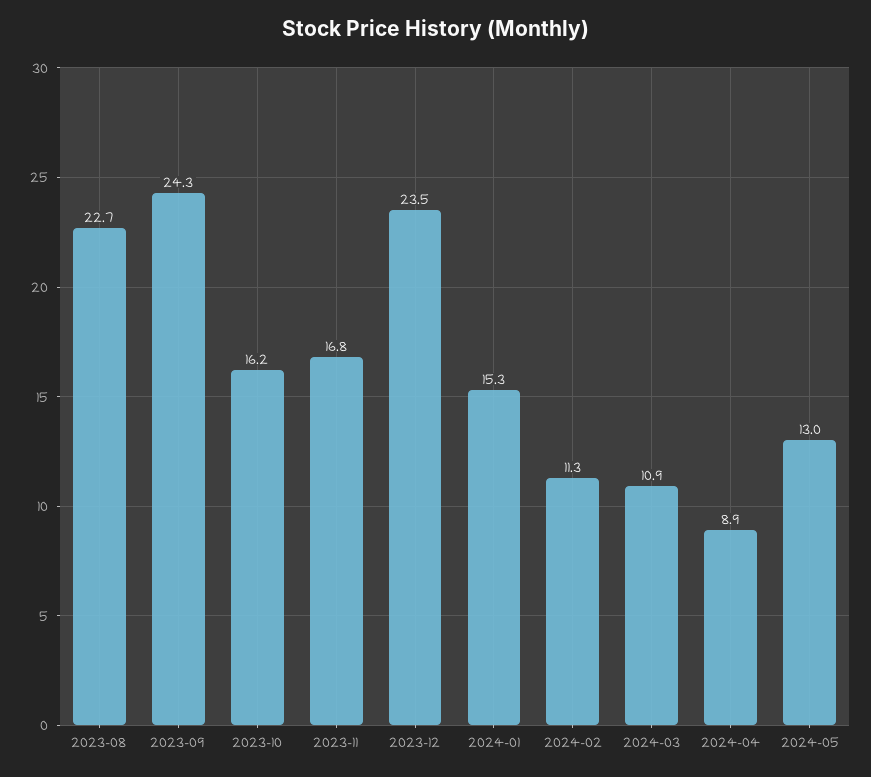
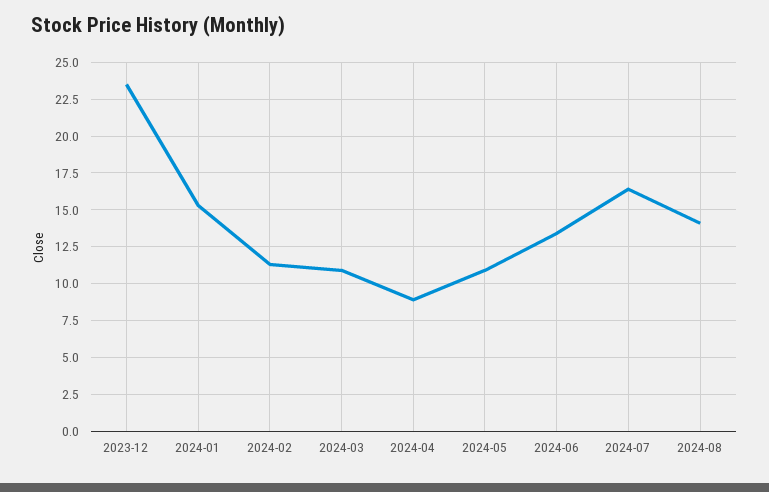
2023-08: 22.7 -> none
2023-09: 24.3 -> none
2023-10: 16.2 -> none
2023-11: 16.8 -> none
2024-05: 13 -> 11
2024-06: none -> 13.5
2024-07: none -> 16.5
2024-08: none -> 14

